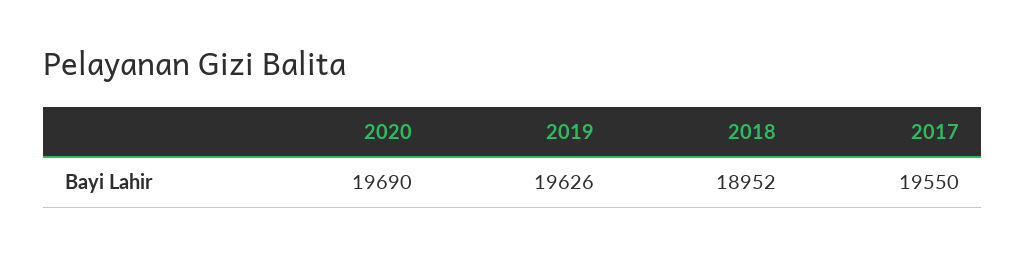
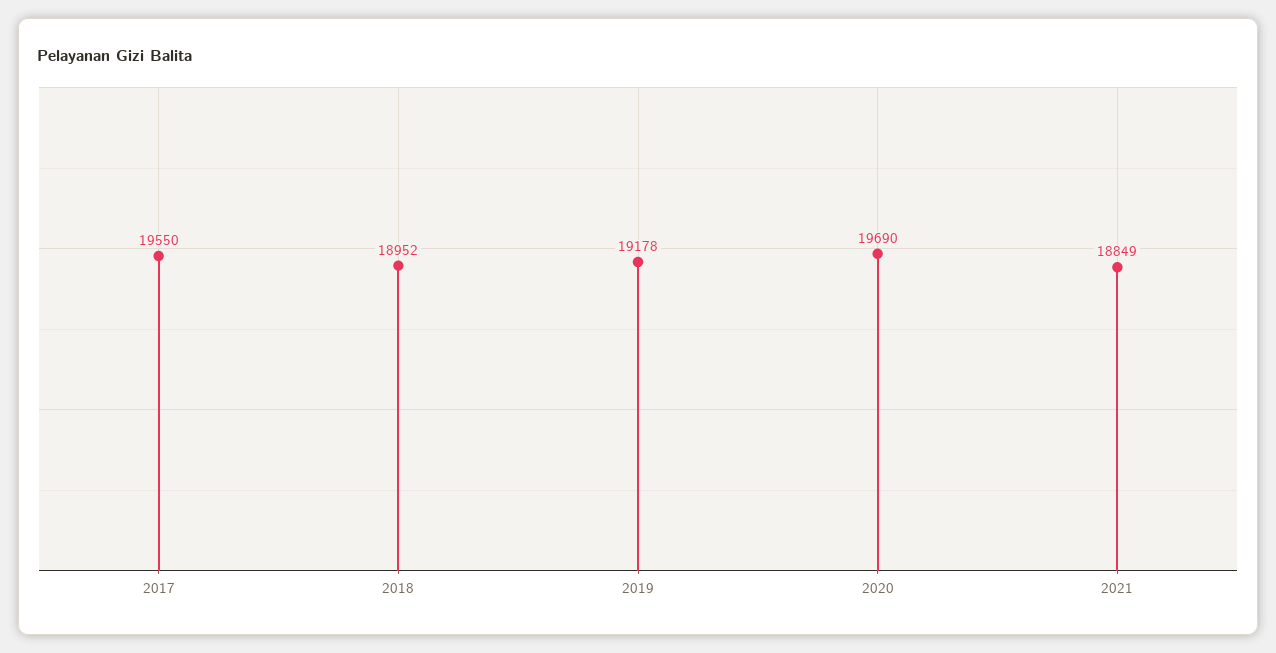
2019: 19626 -> 19178
2021: none -> 18849

